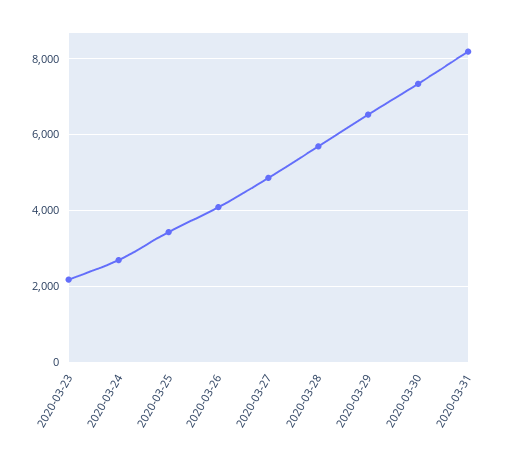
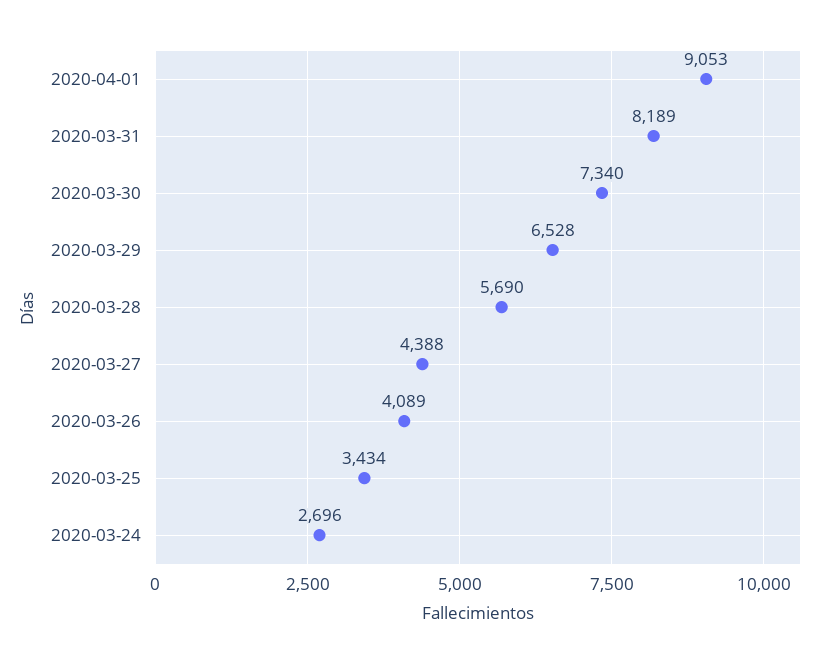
2020-03-23: 2200 -> none
2020-03-27: 4800 -> 4388
2020-04-01: none -> 9053

